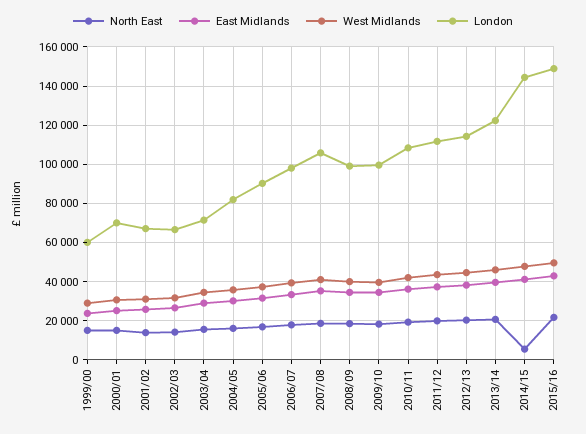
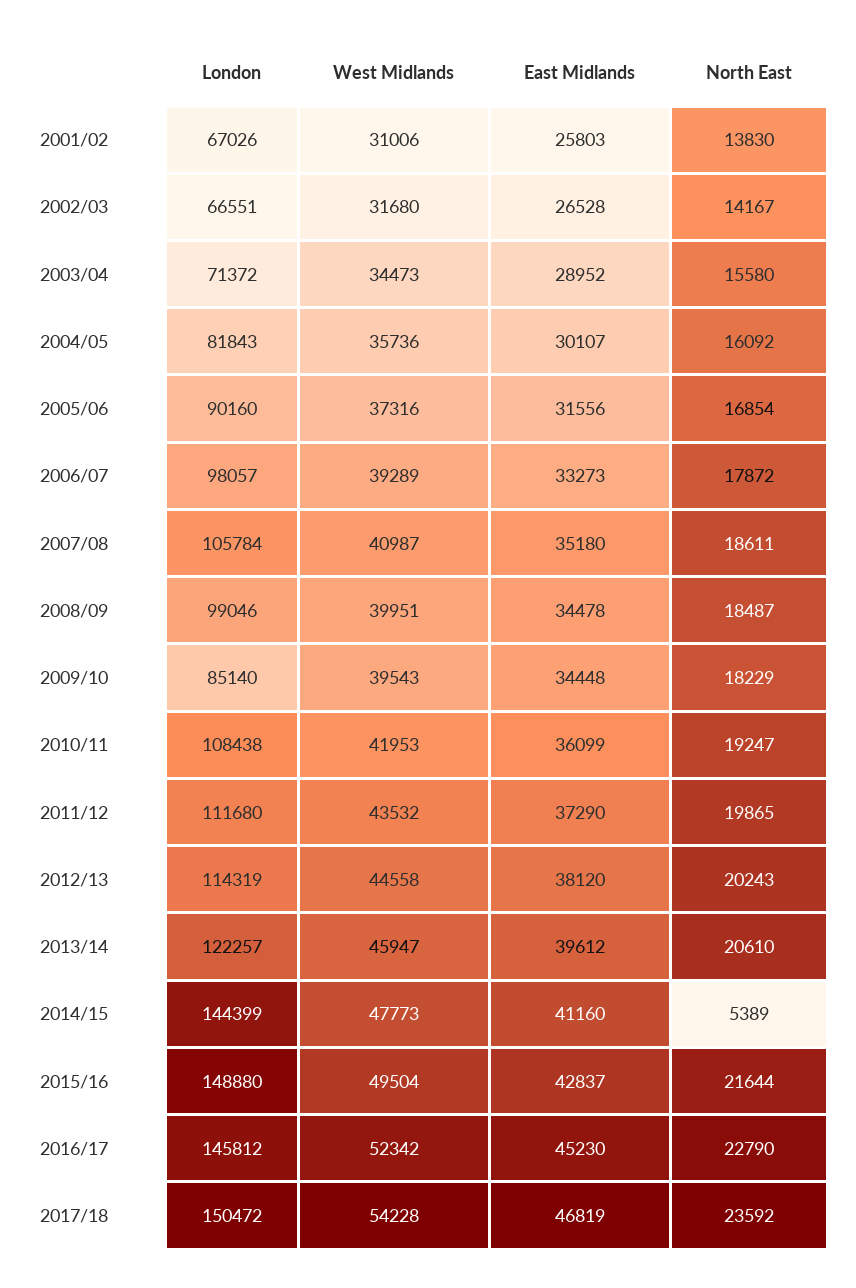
North East, 1999/00: 15000 -> none
East Midlands, 1999/00: 25000 -> none
West Midlands, 1999/00: 30000 -> none
London, 1999/00: 60000 -> none
North East, 2000/01: 15000 -> none
East Midlands, 2000/01: 25000 -> none
West Midlands, 2000/01: 30000 -> none
London, 2000/01: 70000 -> none
London, 2009/10: 100000 -> 85140
London, 2016/17: none -> 145812
West Midlands, 2016/17: none -> 52342
East Midlands, 2016/17: none -> 45230
North East, 2016/17: none -> 22790
London, 2017/18: none -> 150472
West Midlands, 2017/18: none -> 54228
East Midlands, 2017/18: none -> 46819
North East, 2017/18: none -> 23592

